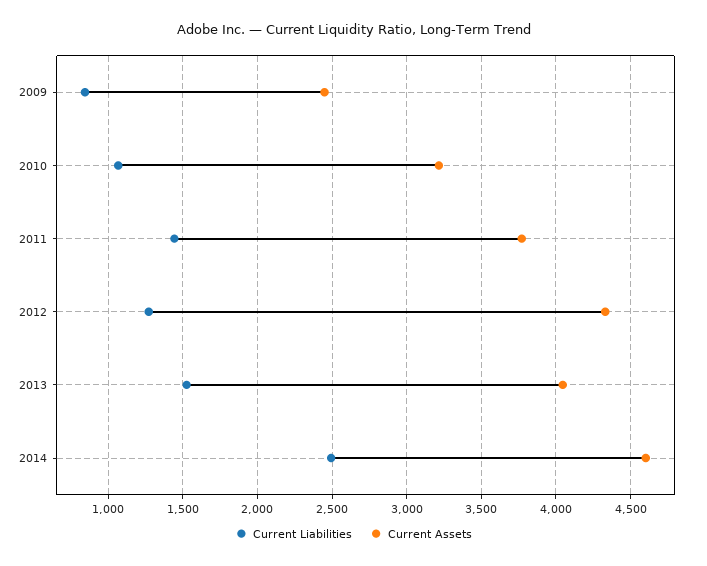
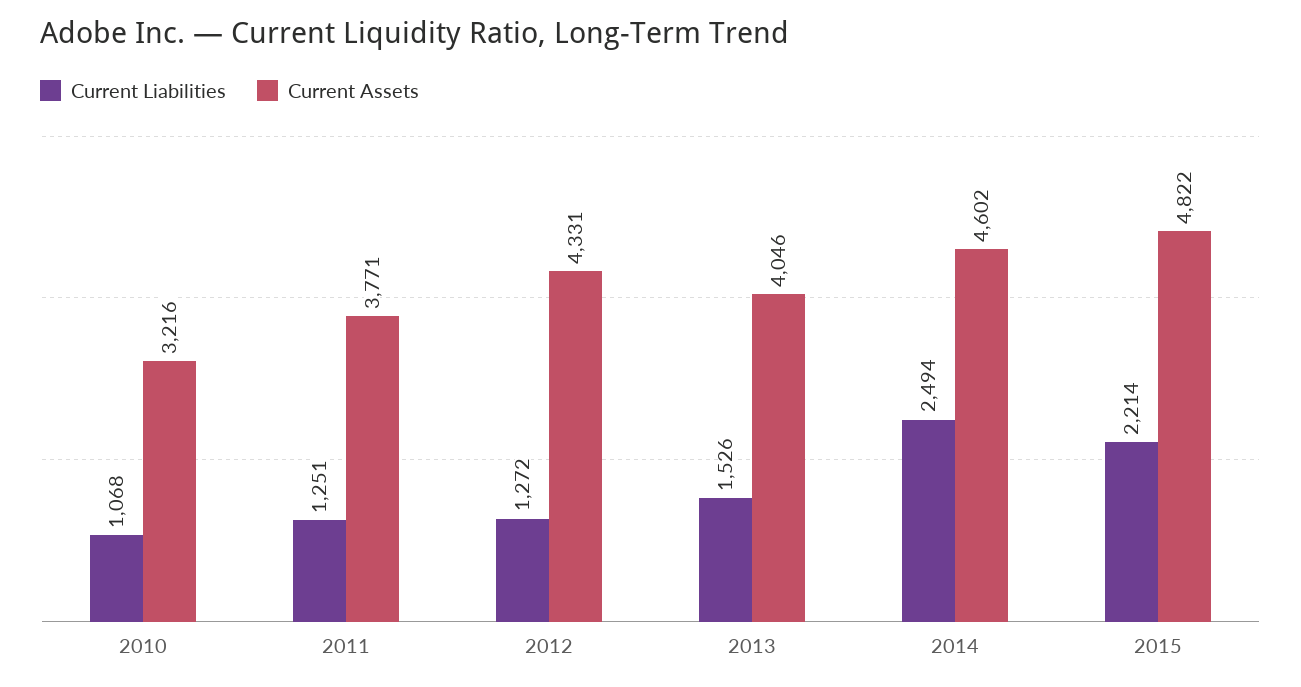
Current Liabilities, 2009: 850 -> none
Current Assets, 2009: 2450 -> none
Current Liabilities, 2011: 1450 -> 1251
Current Liabilities, 2015: none -> 2214
Current Assets, 2015: none -> 4822

